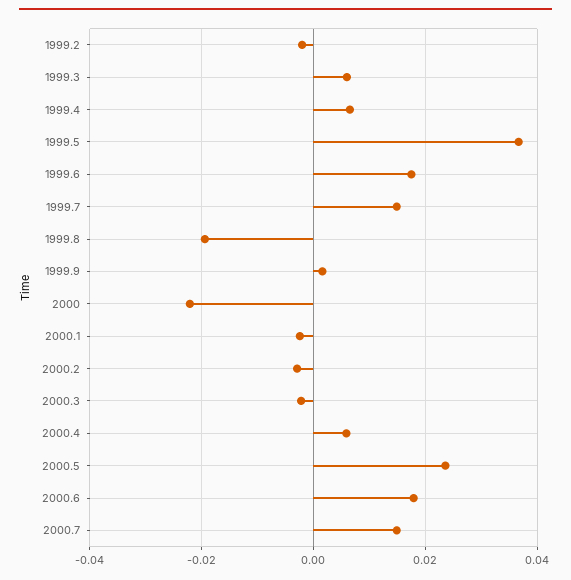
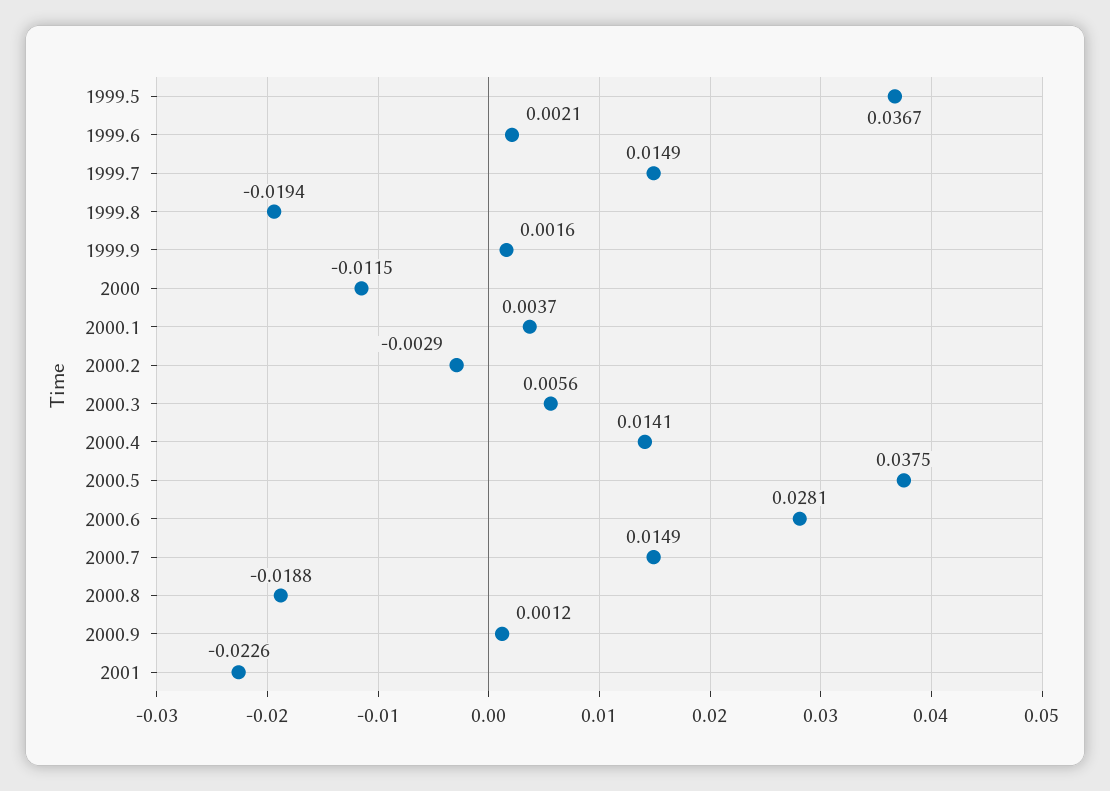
1999.2: -0.002 -> none
1999.3: 0.006 -> none
1999.4: 0.006 -> none
1999.6: 0.018 -> 0.0021
2000: -0.022 -> -0.0115
2000.1: -0.002 -> 0.0037
2000.3: -0.002 -> 0.0056
2000.4: 0.006 -> 0.0141
2000.5: 0.024 -> 0.0375
2000.6: 0.018 -> 0.0281
2000.8: none -> -0.0188
2000.9: none -> 0.0012
2001: none -> -0.0226

